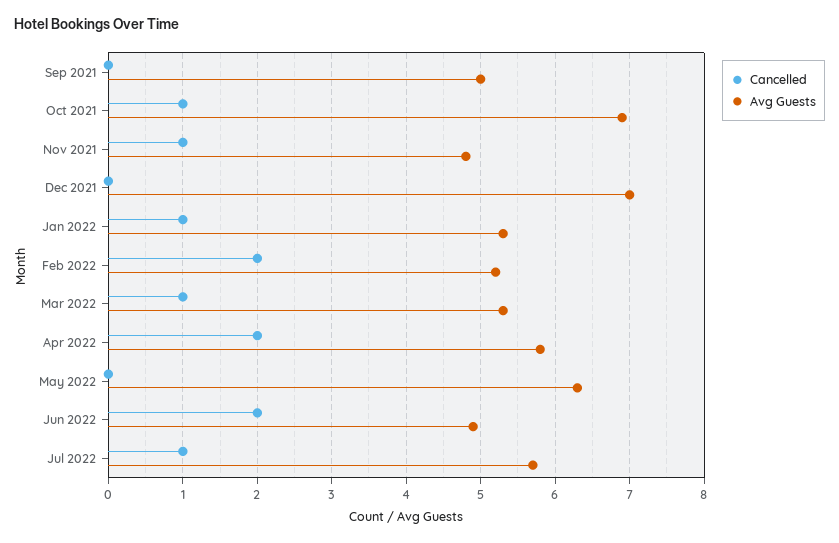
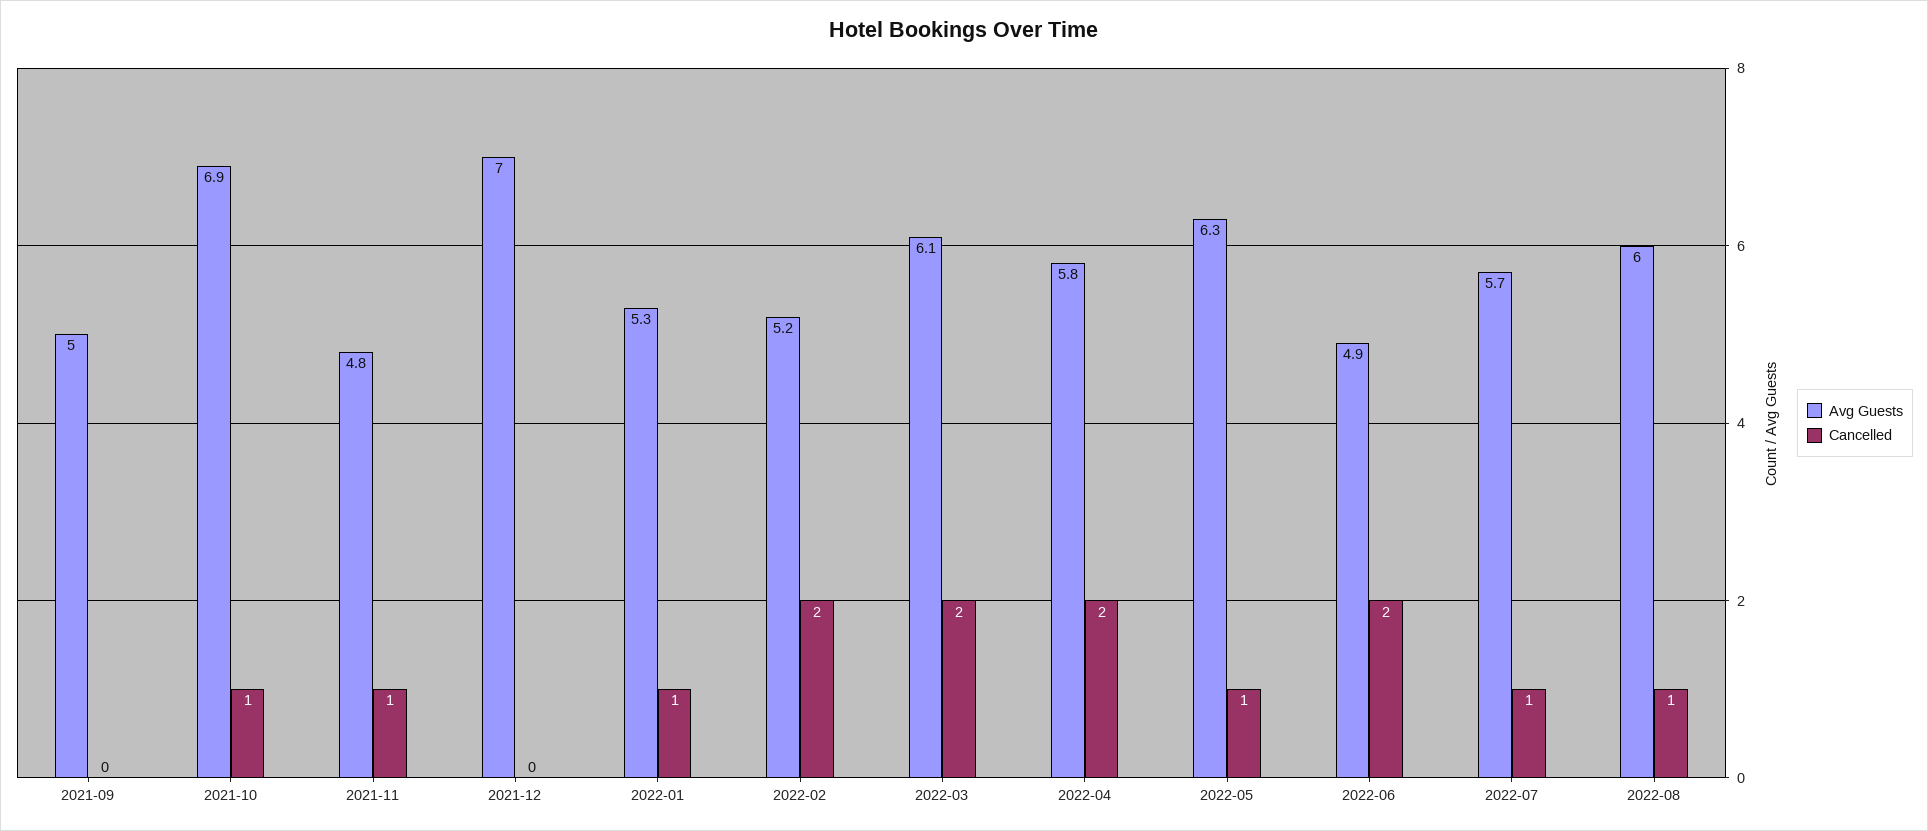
Cancelled, Mar 2022: 1 -> 2
Avg Guests, Mar 2022: 5.3 -> 6.1
Cancelled, May 2022: 0 -> 1
Avg Guests, 2022-08: none -> 6
Cancelled, 2022-08: none -> 1

